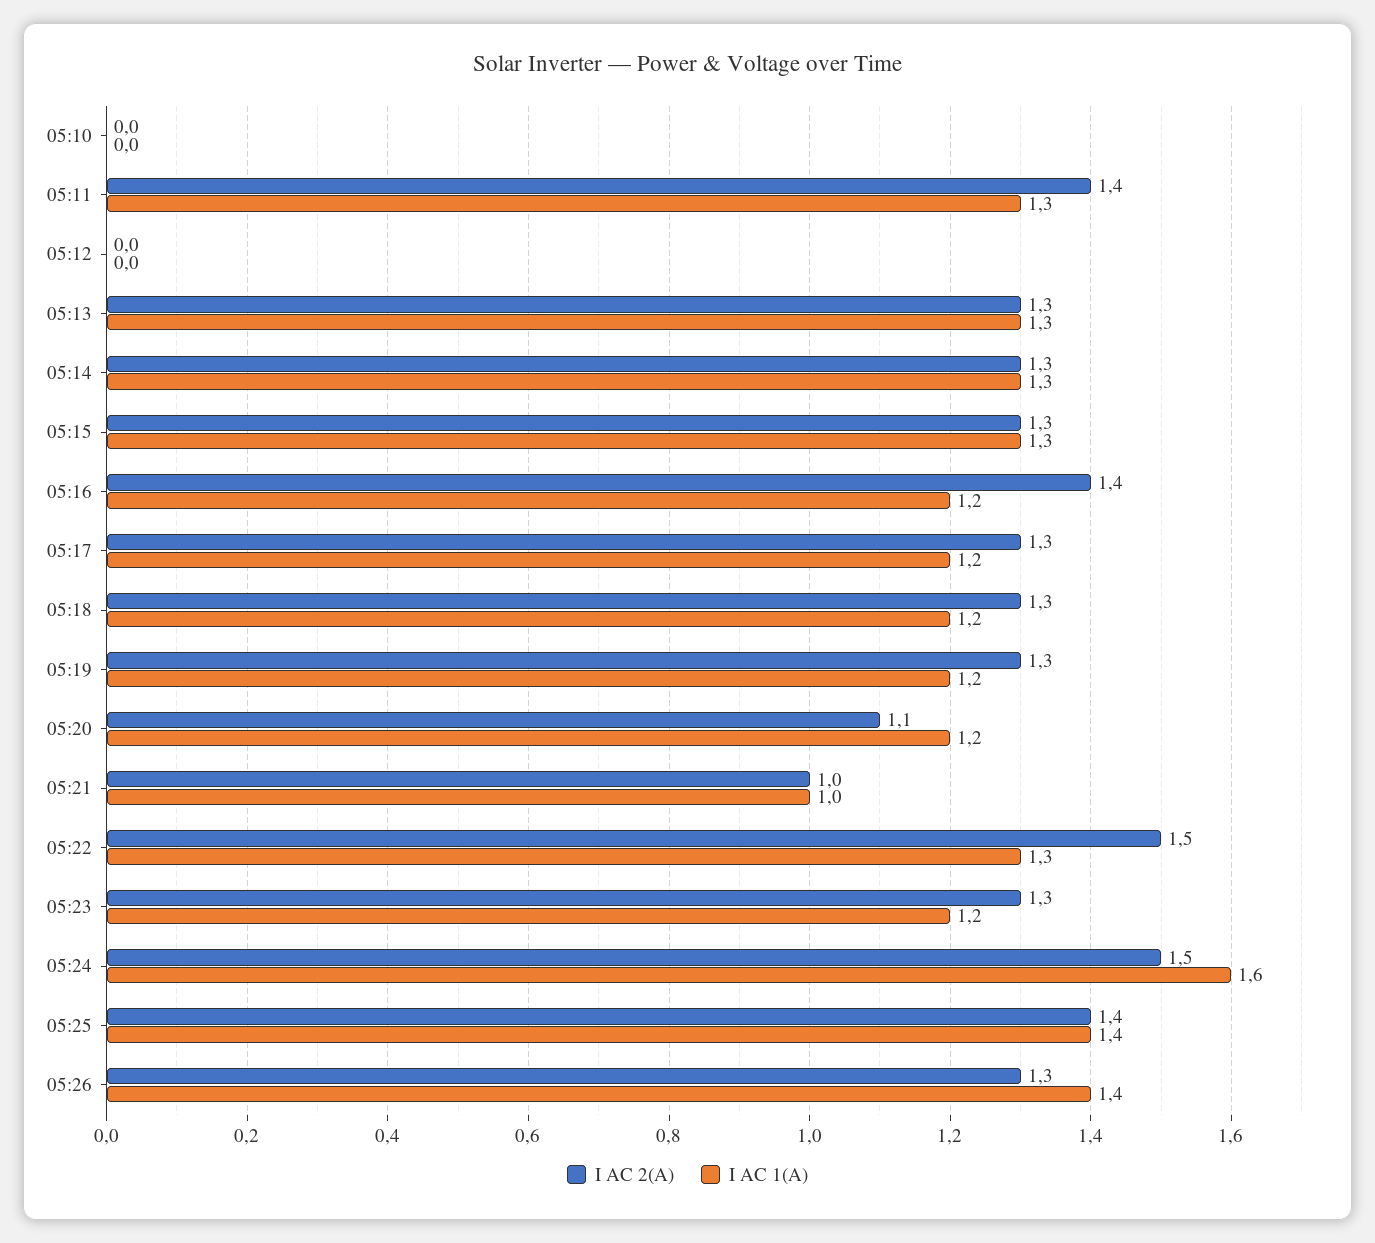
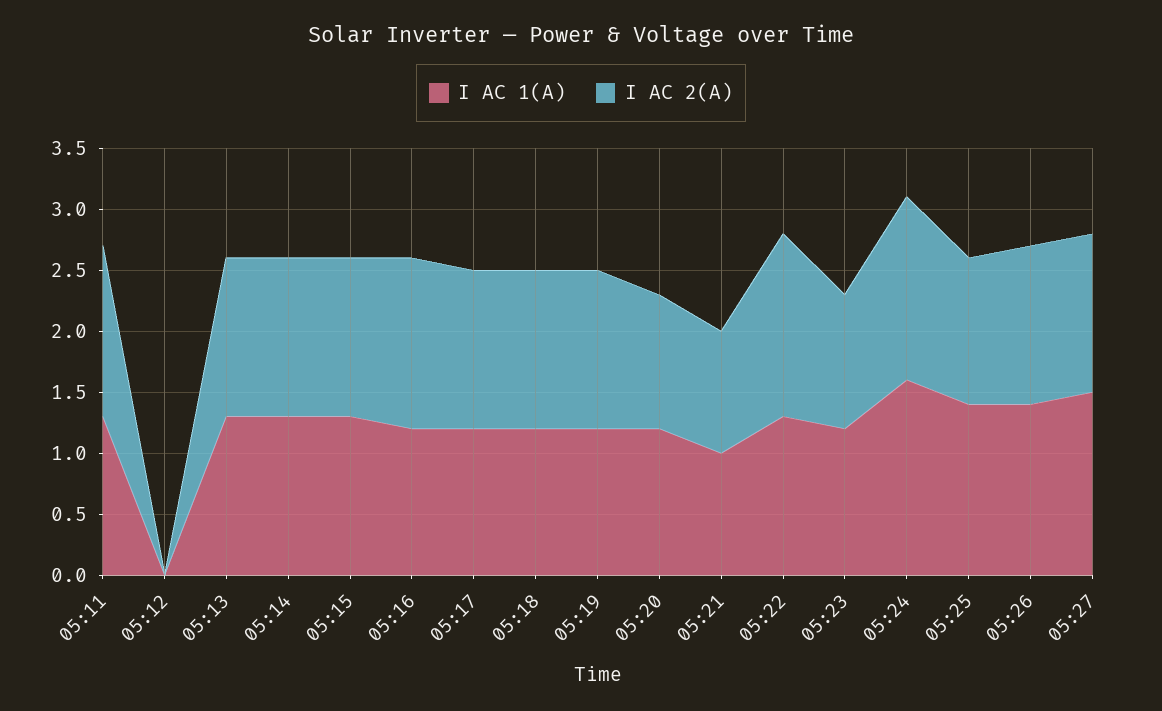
I AC 2(A), 05:10: 0 -> none
I AC 1(A), 05:10: 0 -> none
I AC 2(A), 05:23: 1.3 -> 1.1
I AC 2(A), 05:25: 1.4 -> 1.2
I AC 1(A), 05:27: none -> 1.5
I AC 2(A), 05:27: none -> 1.3

